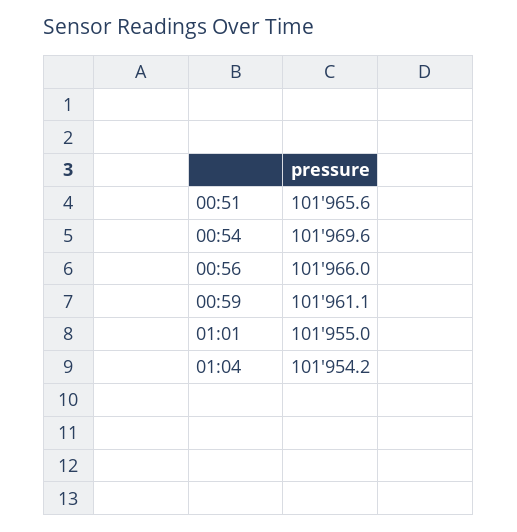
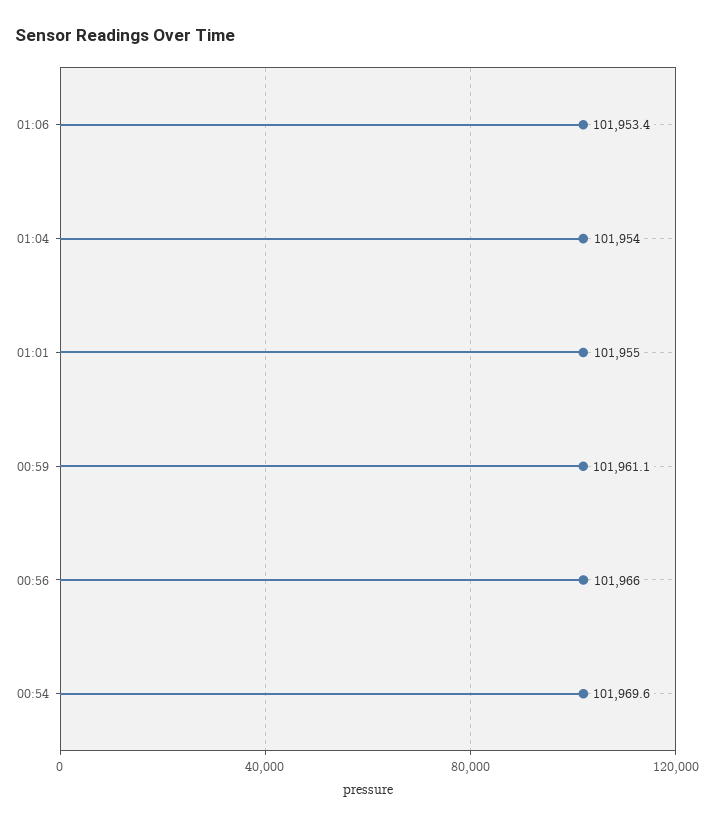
00:51: 101965.6 -> none
01:04: 101954.2 -> 101954
01:06: none -> 101953.4

